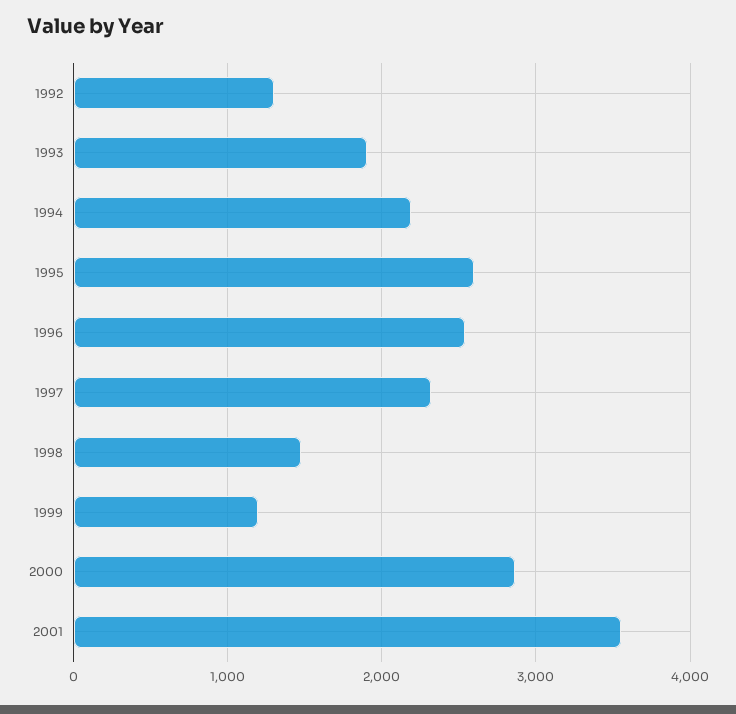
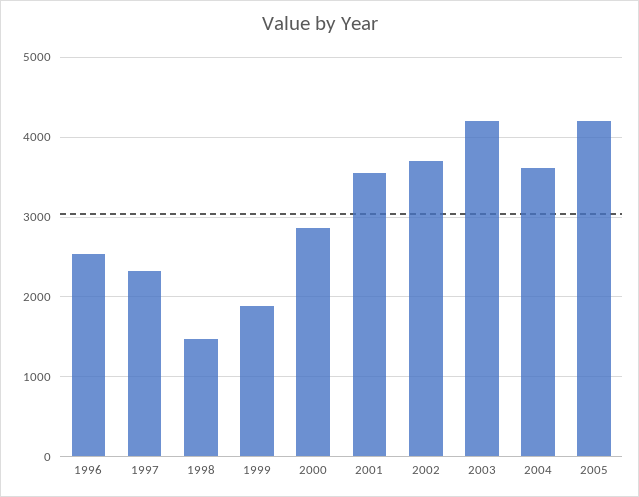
1992: 1300 -> none
1993: 1900 -> none
1994: 2200 -> none
1995: 2600 -> none
1999: 1200 -> 1900
2002: none -> 3700
2003: none -> 4200
2004: none -> 3600
2005: none -> 4200

